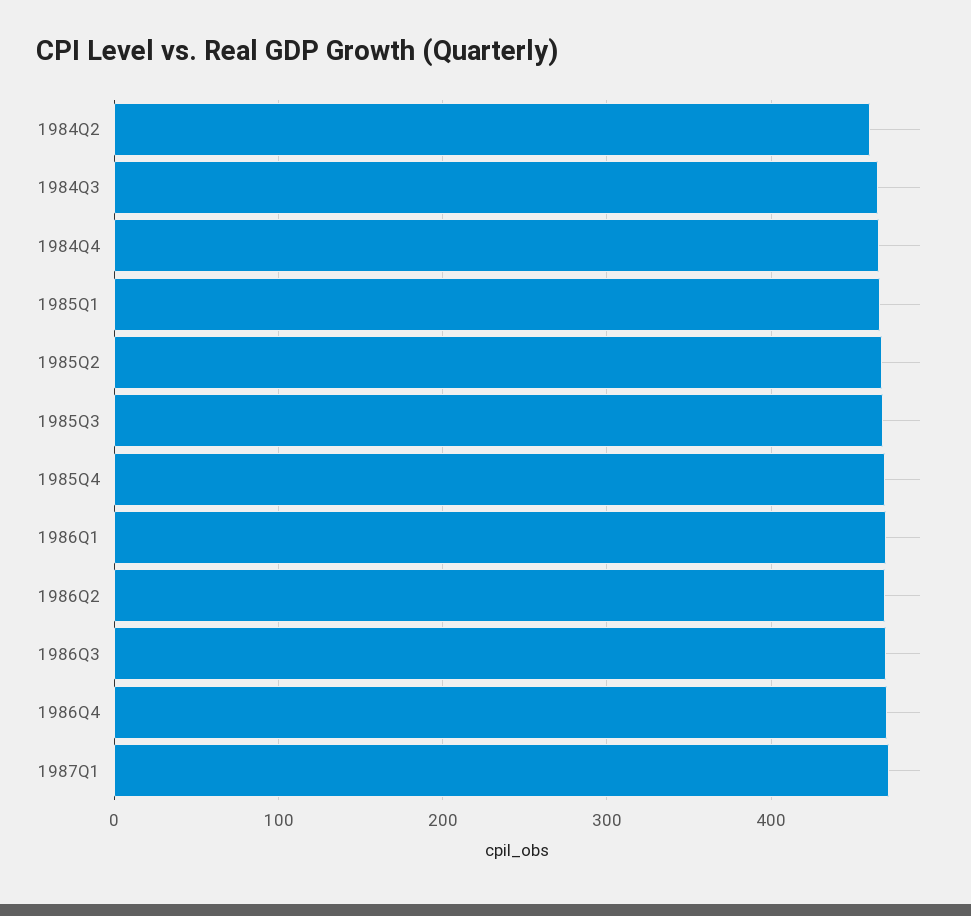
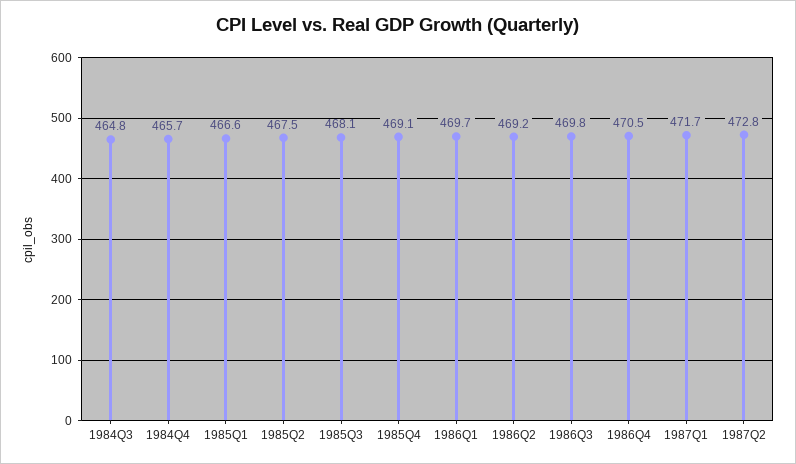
1984Q2: 460 -> none
1987Q2: none -> 472.8

